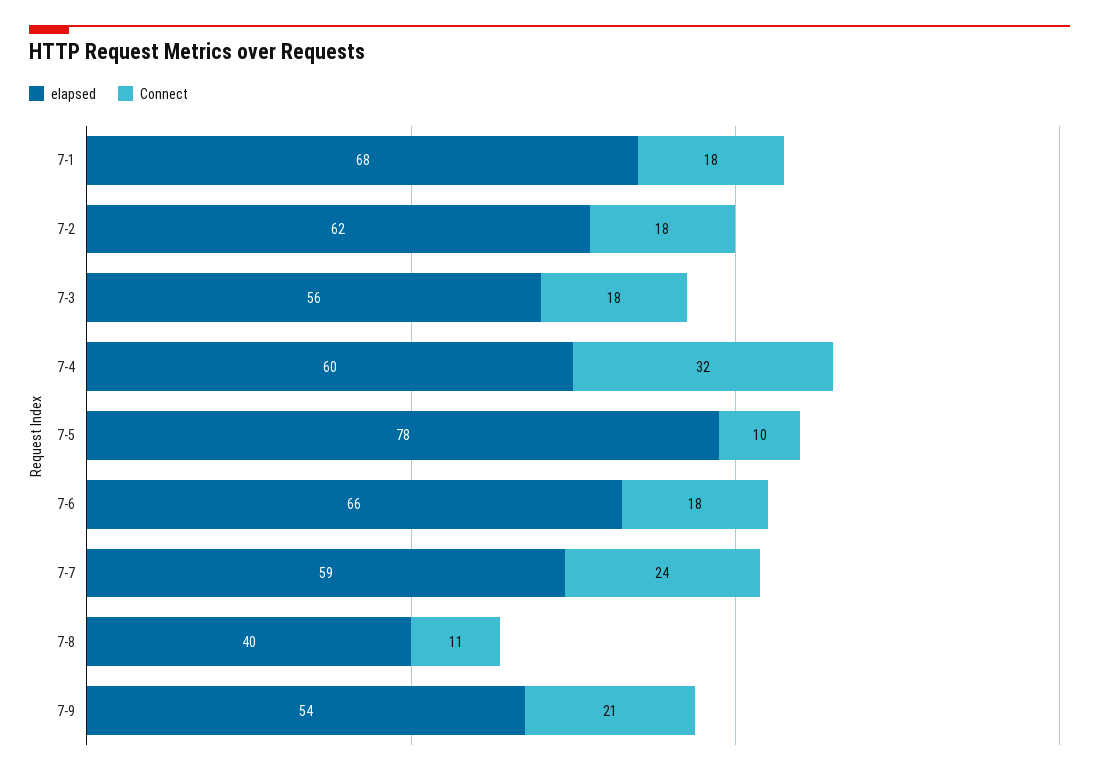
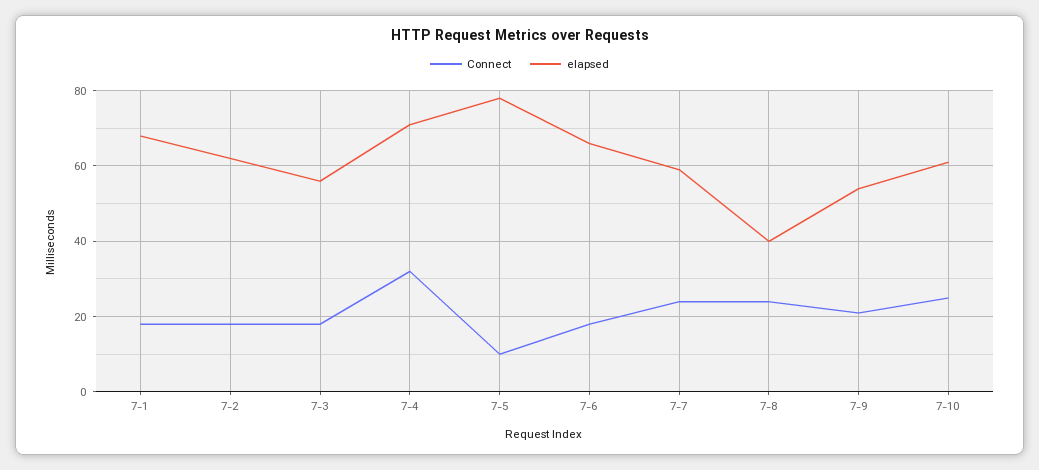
elapsed, 7-4: 60 -> 70
Connect, 7-8: 11 -> 25
Connect, 7-10: none -> 25
elapsed, 7-10: none -> 60

